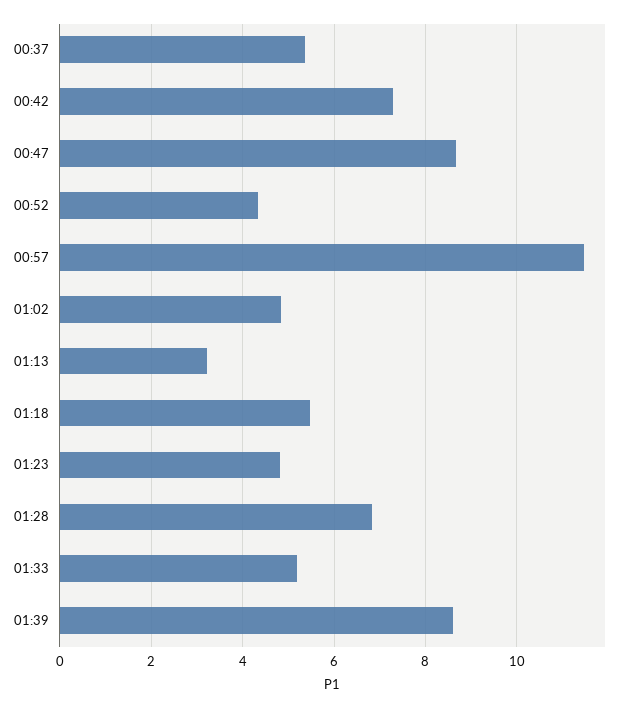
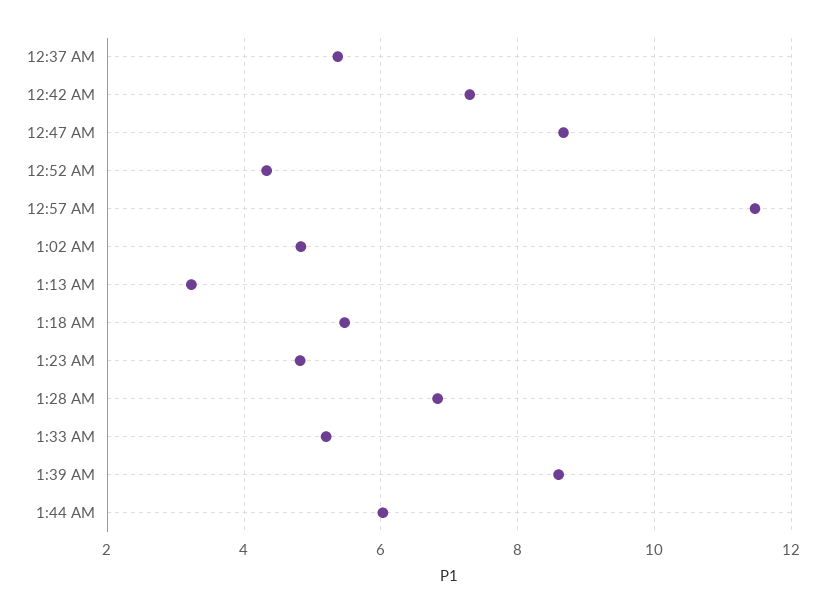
1:44 AM: none -> 6

